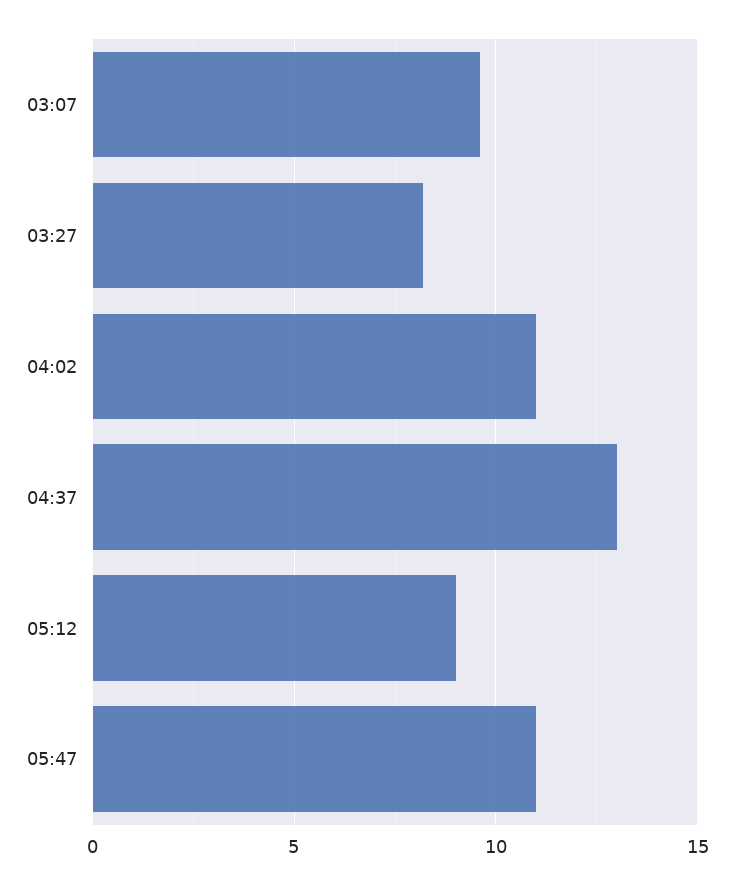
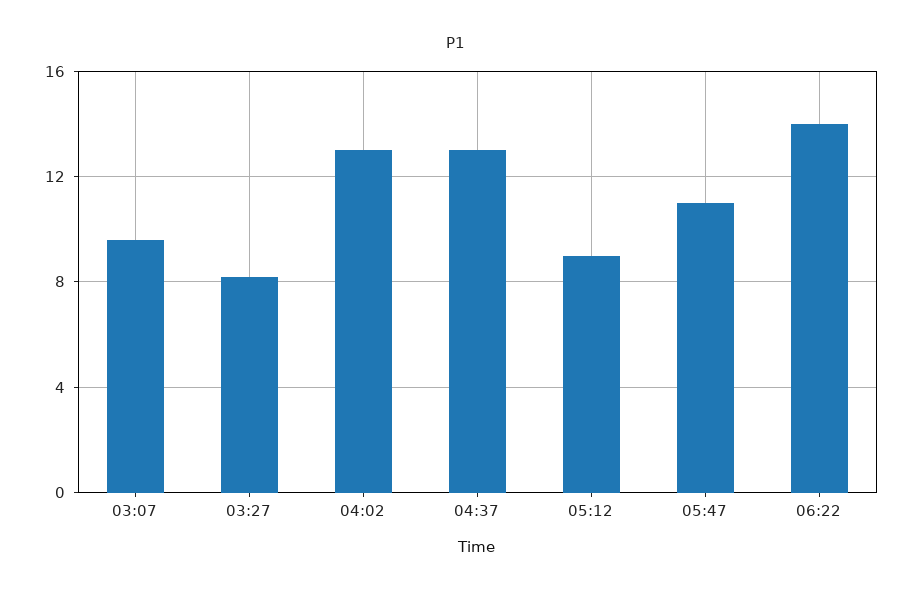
04:02: 11 -> 13
06:22: none -> 14

